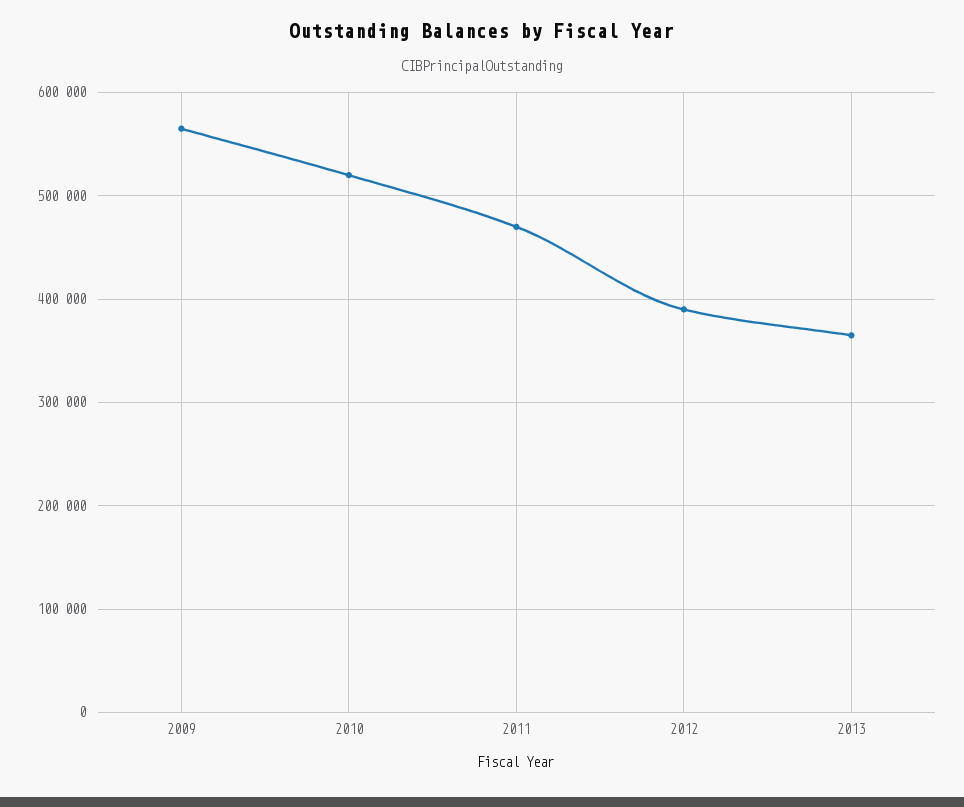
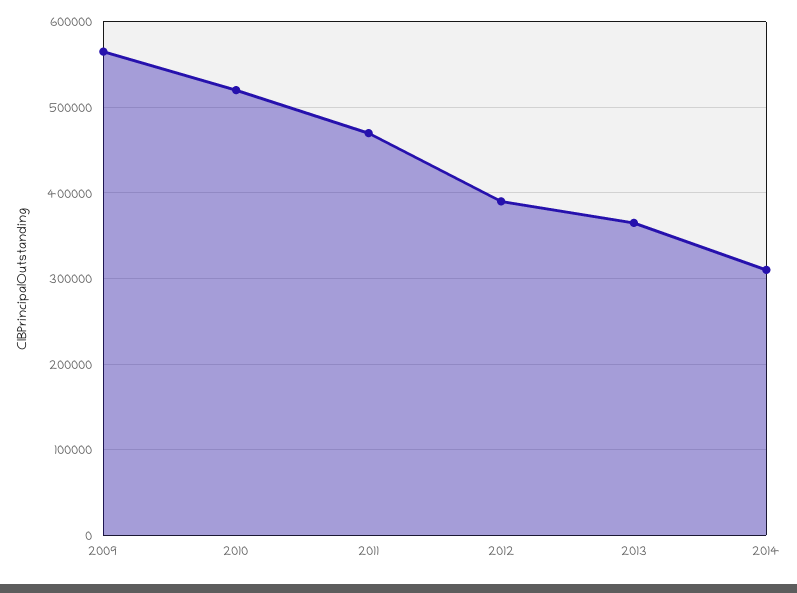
2014: none -> 310000

